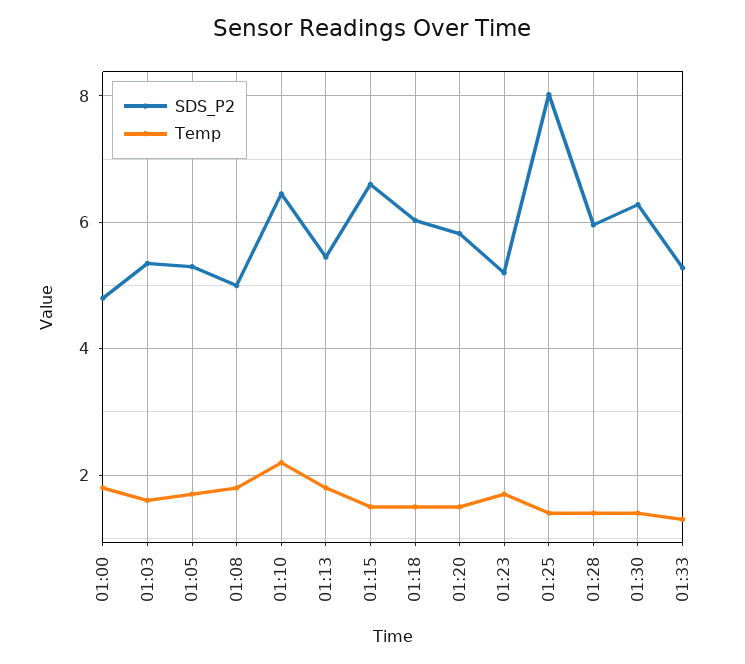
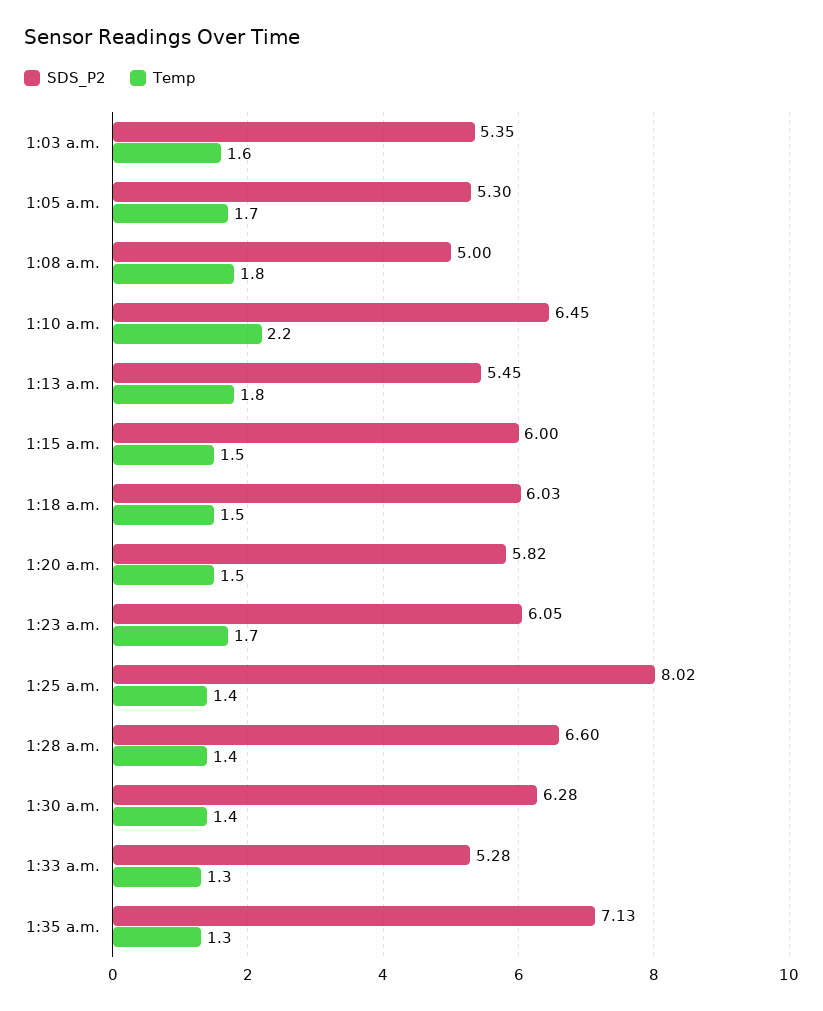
SDS_P2, 01:00: 4.8 -> none
Temp, 01:00: 1.8 -> none
SDS_P2, 01:15: 6.6 -> 6
SDS_P2, 01:23: 5.2 -> 6.05
SDS_P2, 01:28: 6 -> 6.6
SDS_P2, 1:35 a.m.: none -> 7.13
Temp, 1:35 a.m.: none -> 1.3

